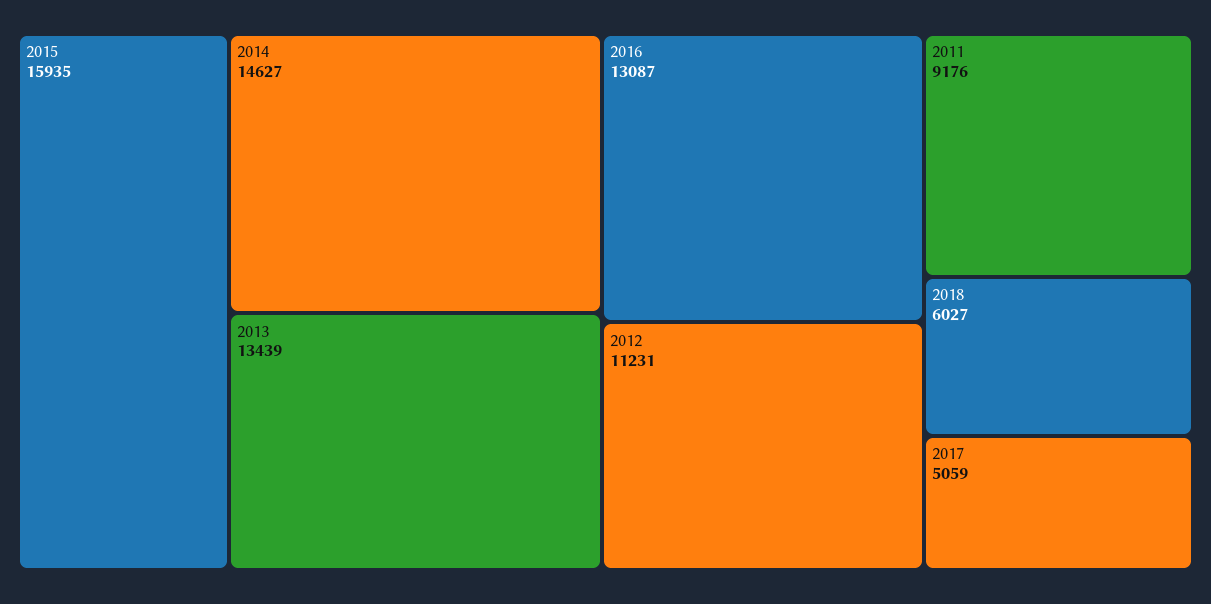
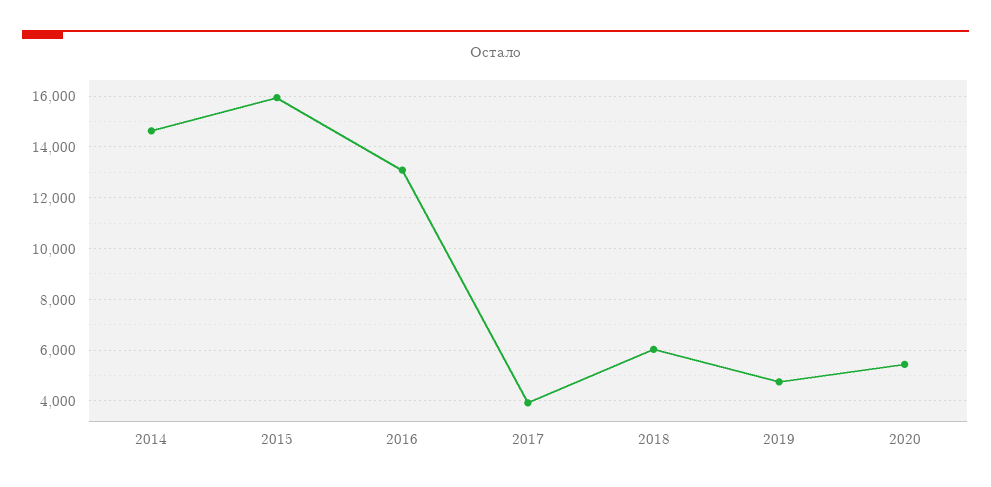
2013: 13439 -> none
2012: 11231 -> none
2011: 9176 -> none
2017: 5059 -> 4000
2019: none -> 4750
2020: none -> 5500

